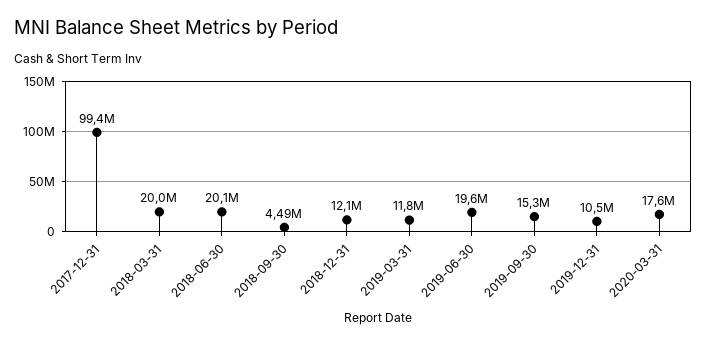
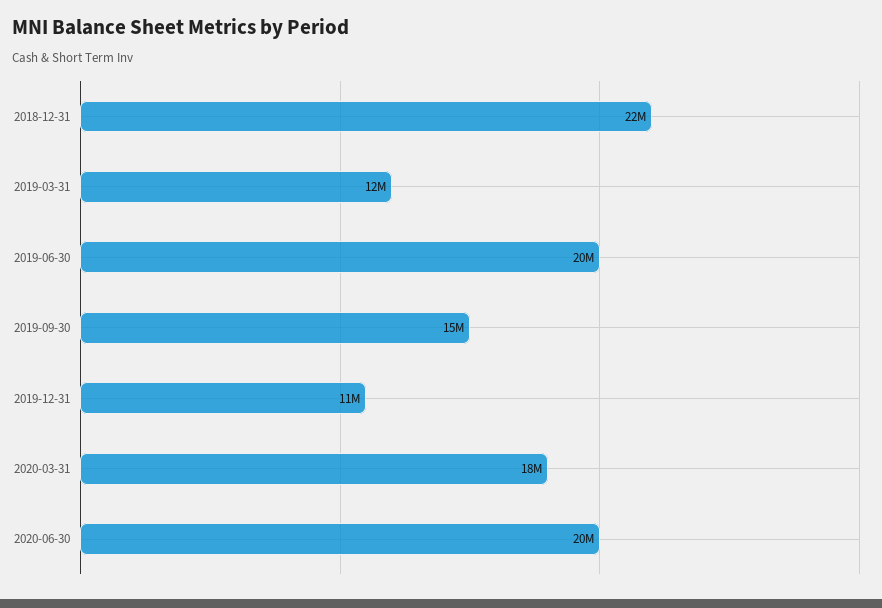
2017-12-31: 99400000 -> none
2018-03-31: 20000000 -> none
2018-06-30: 20100000 -> none
2018-09-30: 4490000 -> none
2018-12-31: 12100000 -> 22000000
2020-06-30: none -> 20000000

